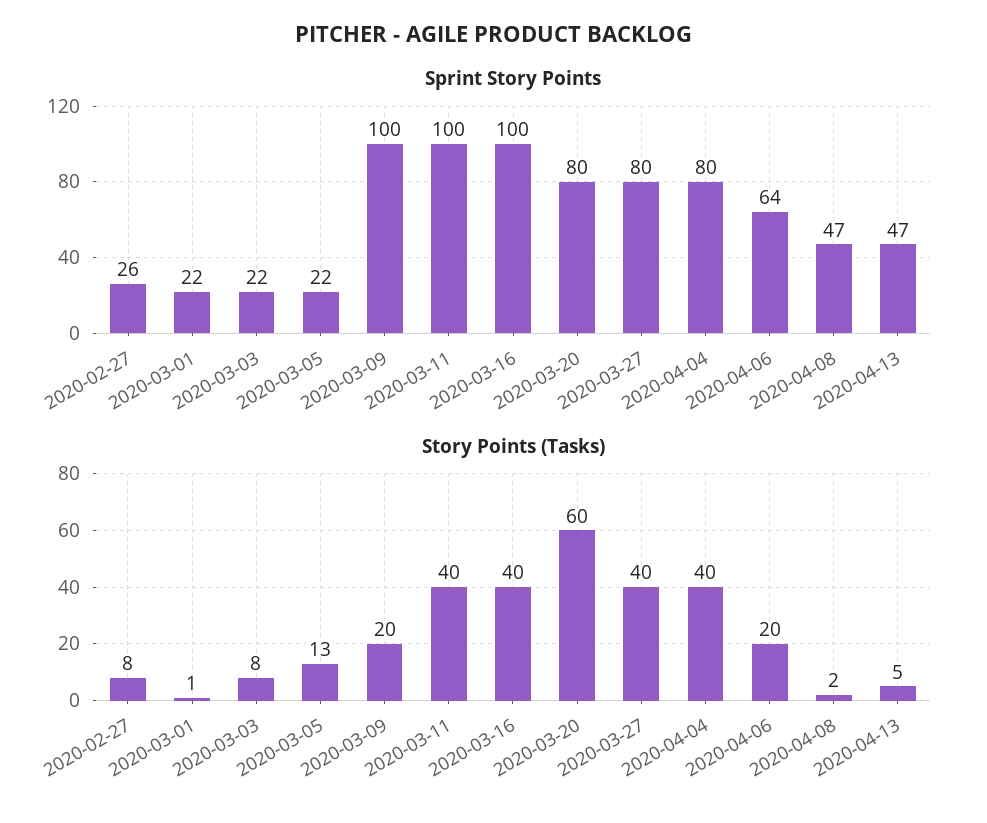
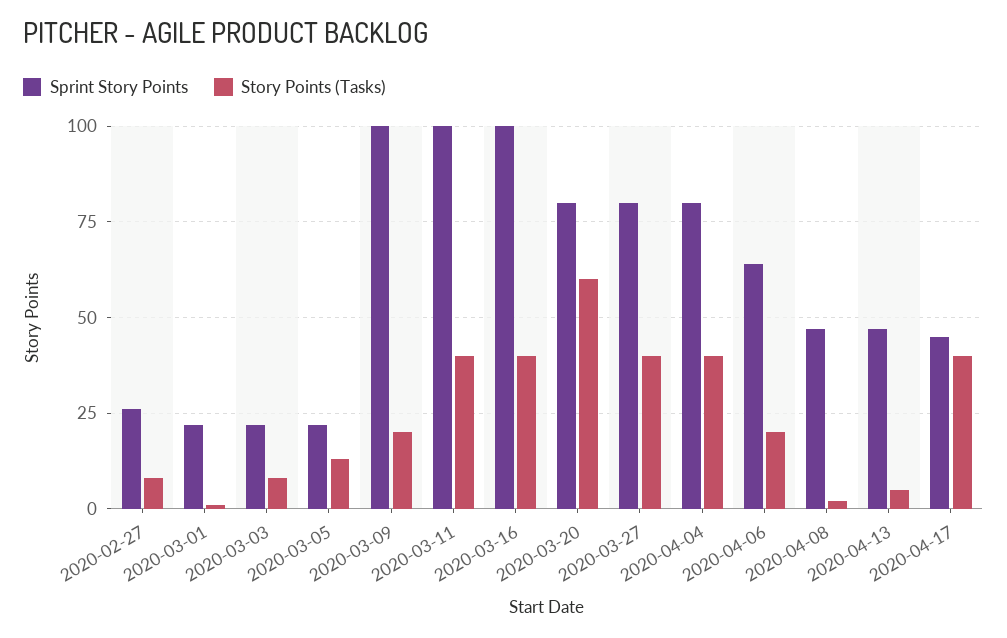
Sprint Story Points, 2020-04-17: none -> 45
Story Points (Tasks), 2020-04-17: none -> 40

